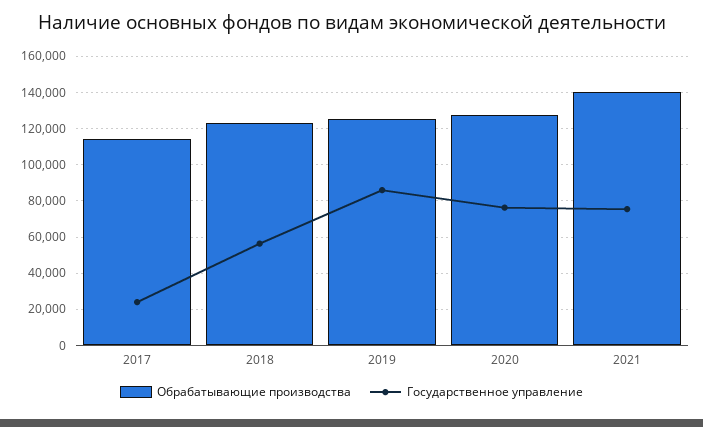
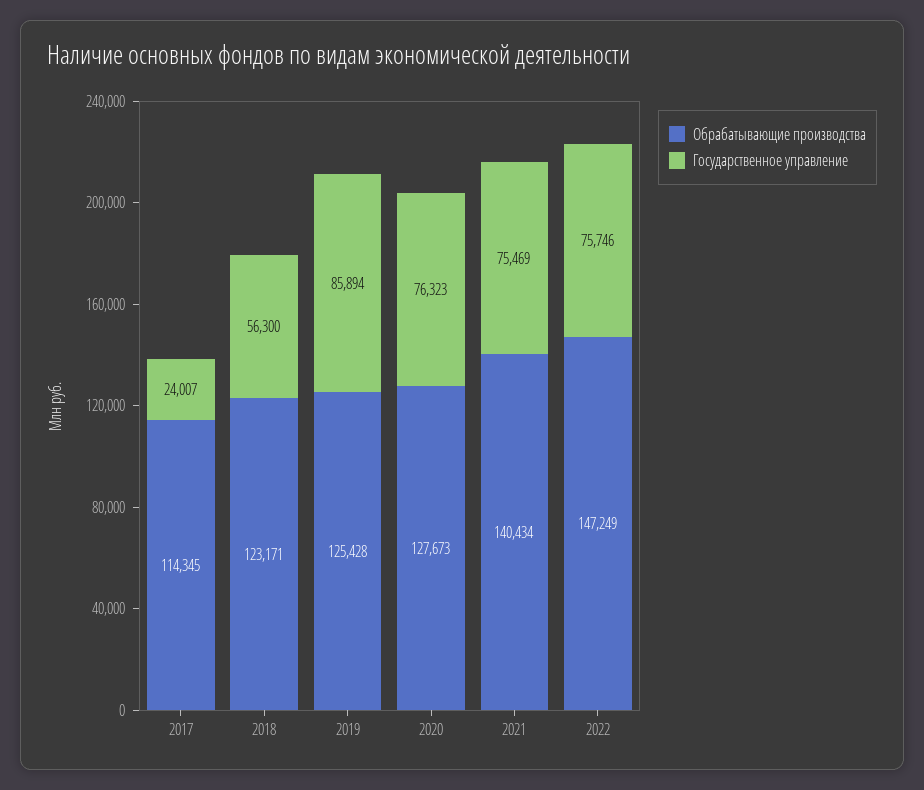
Обрабатывающие производства, 2022: none -> 147249
Государственное управление, 2022: none -> 75746

